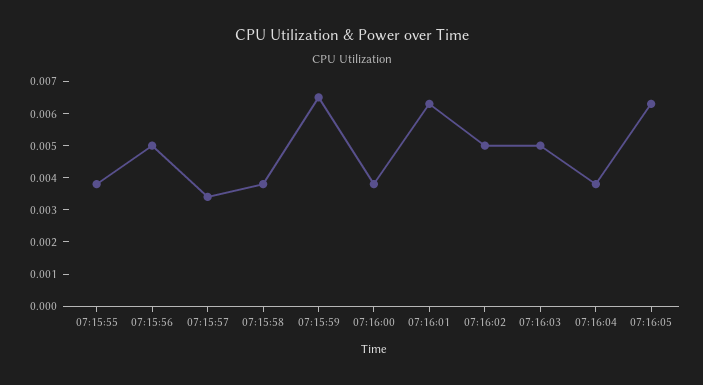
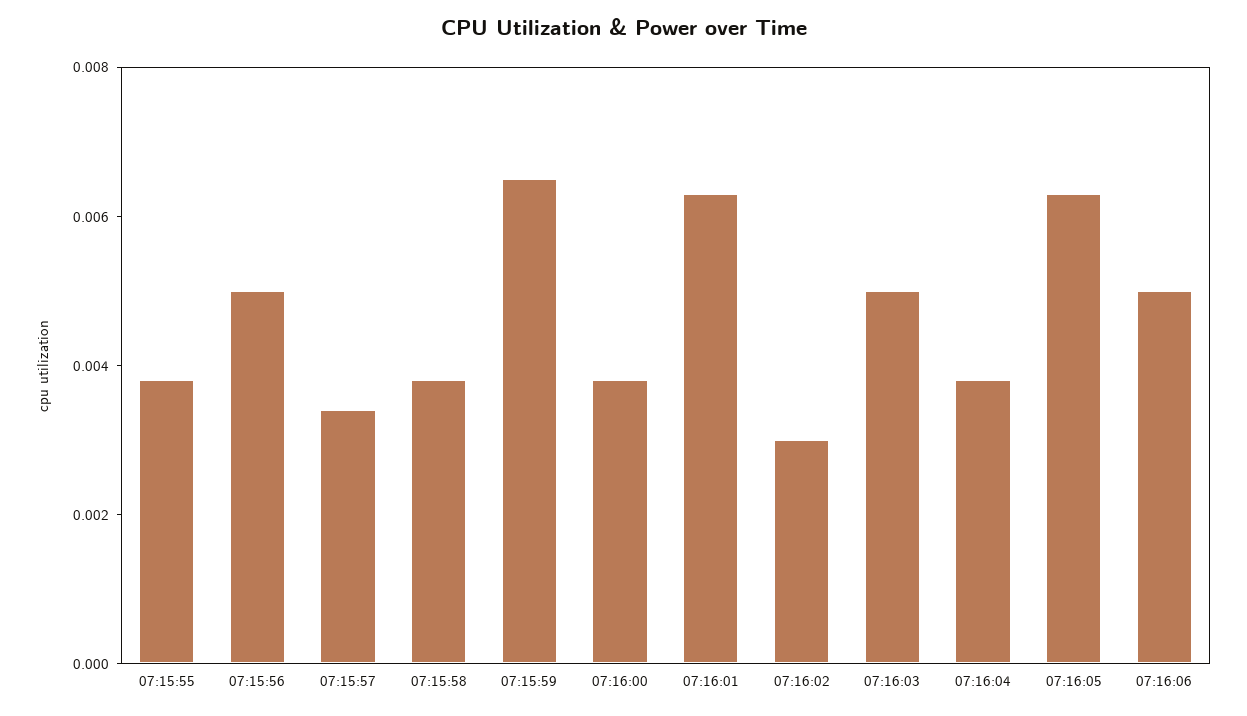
07:16:02: 0.005 -> 0.003
07:16:06: none -> 0.005

